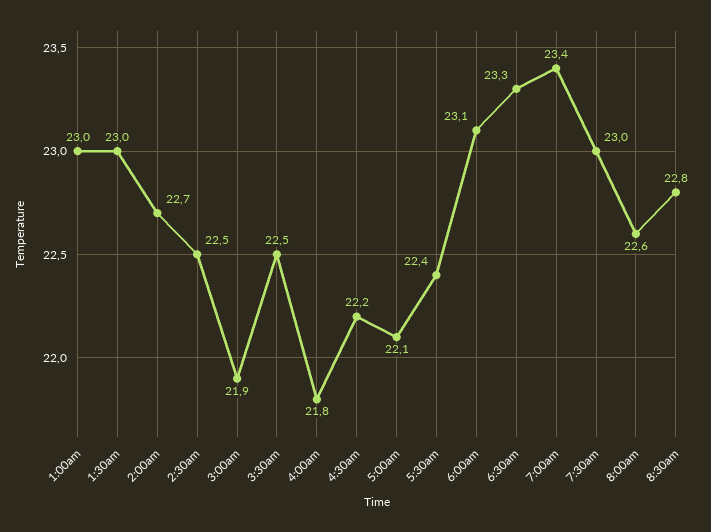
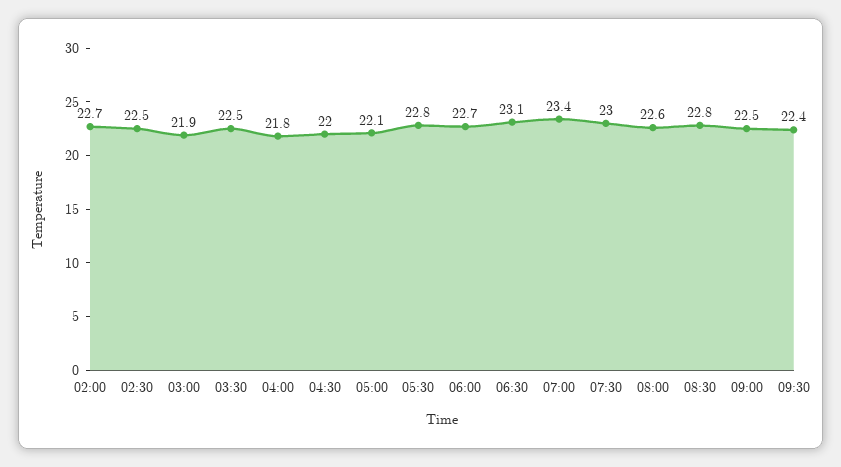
1:00am: 23 -> none
1:30am: 23 -> none
4:30am: 22.2 -> 22
5:30am: 22.4 -> 22.8
6:00am: 23.1 -> 22.7
6:30am: 23.3 -> 23.1
09:00: none -> 22.5
09:30: none -> 22.4

